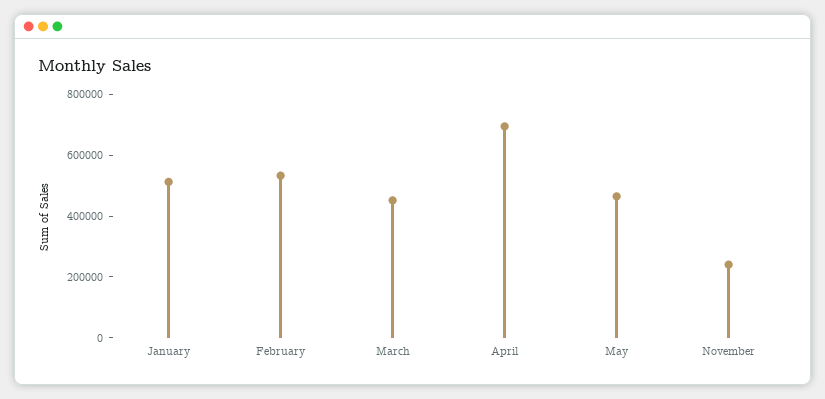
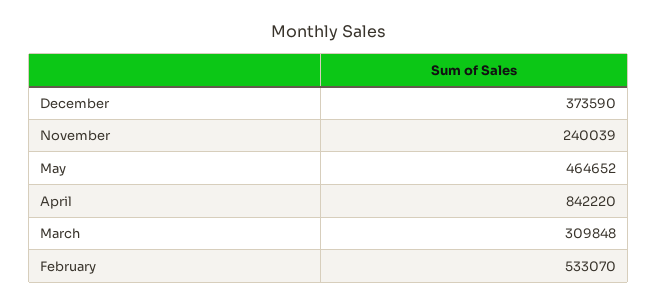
January: 500000 -> none
March: 450000 -> 309848
April: 700000 -> 842220
December: none -> 373590

